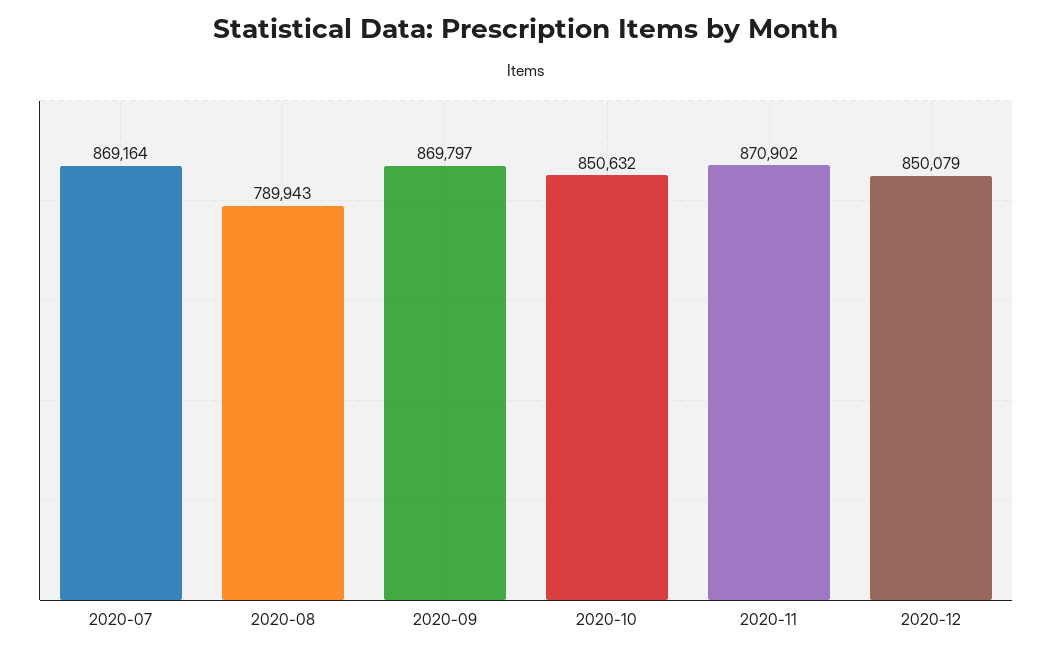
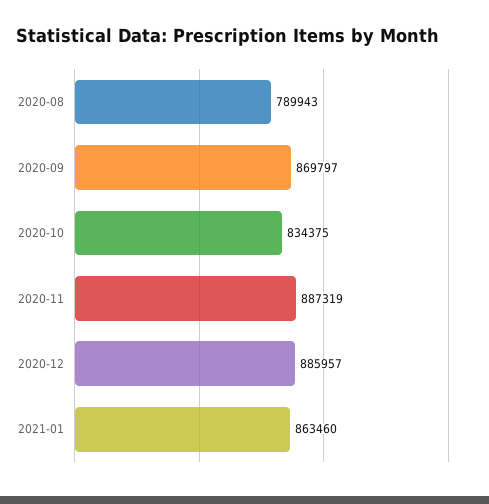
2020-07: 869164 -> none
2020-10: 850632 -> 834375
2020-11: 870902 -> 887319
2020-12: 850079 -> 885957
2021-01: none -> 863460

